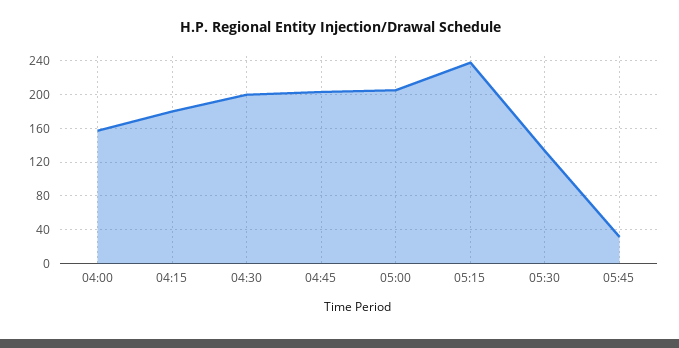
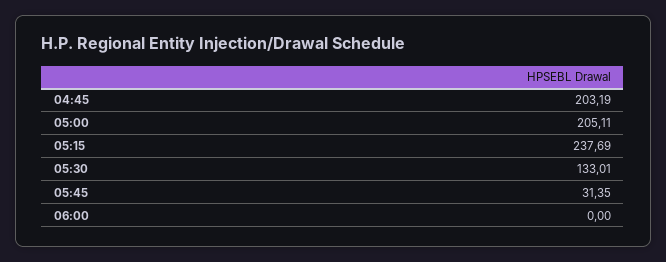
04:00: 160 -> none
04:15: 180 -> none
04:30: 200 -> none
06:00: none -> 0

